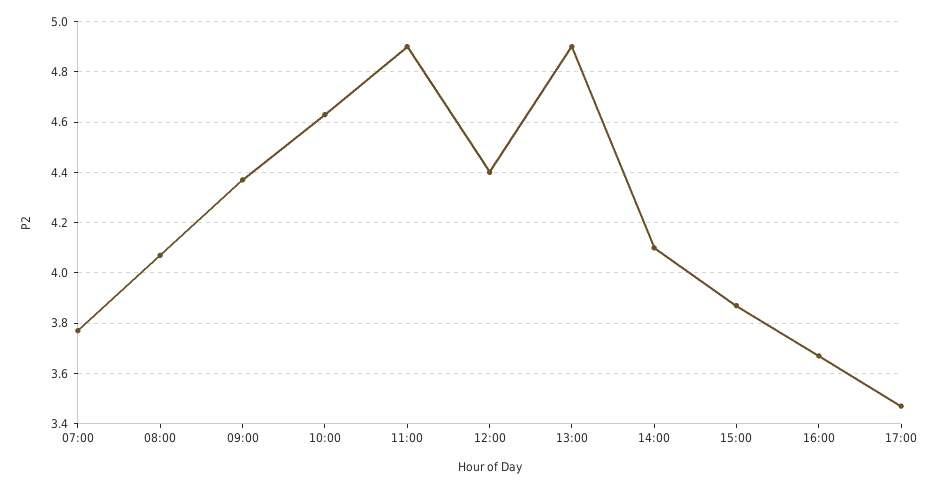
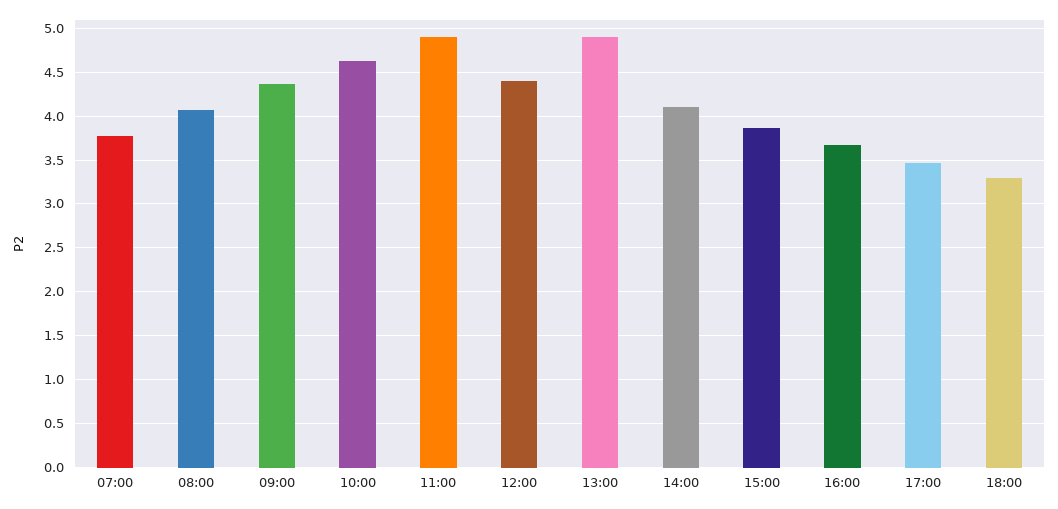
18:00: none -> 3.3

